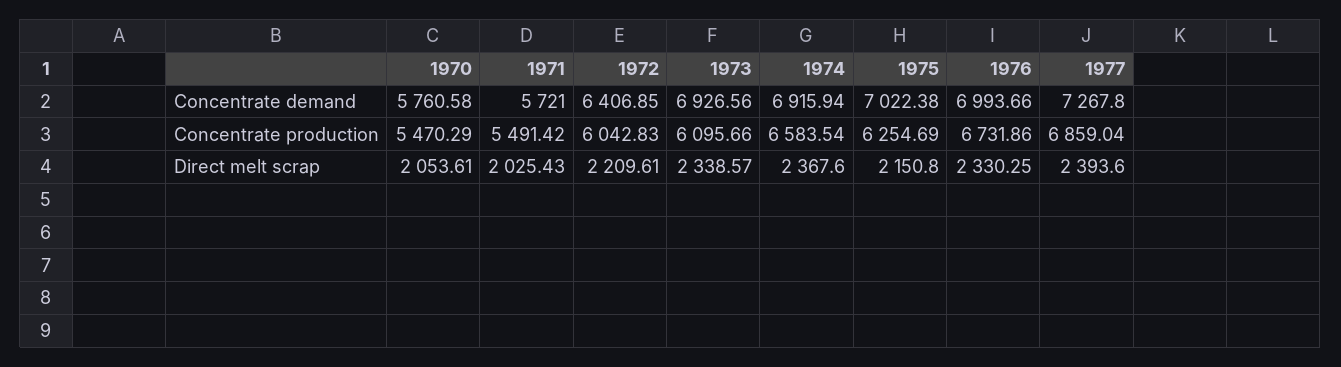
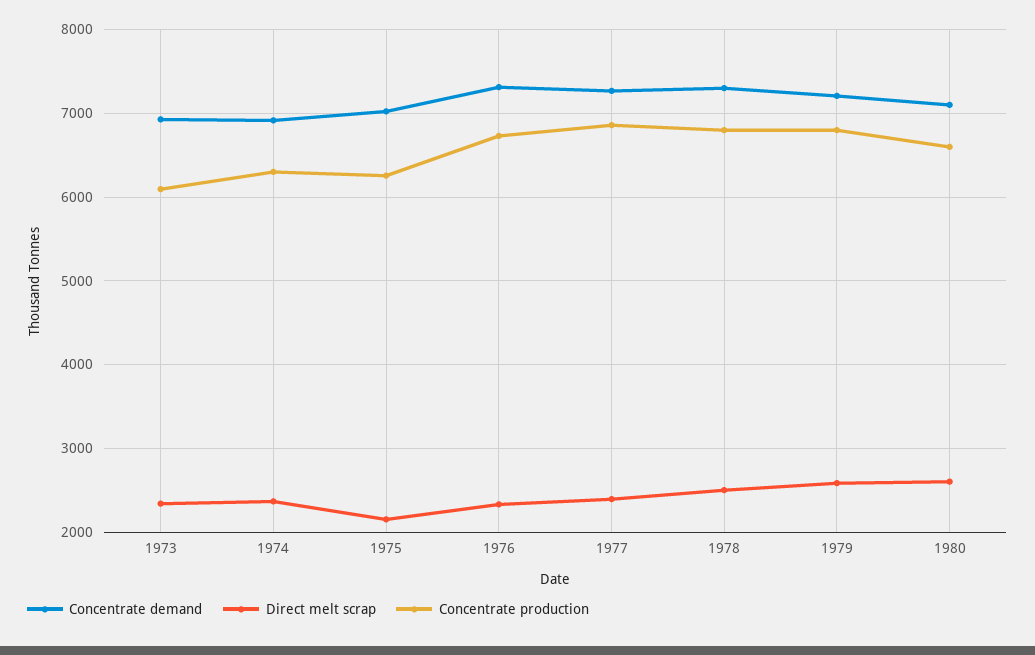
Concentrate demand, 1970: 5760.58 -> none
Concentrate demand, 1971: 5721 -> none
Concentrate demand, 1972: 6406.85 -> none
Concentrate demand, 1976: 6993.66 -> 7300
Concentrate production, 1970: 5470.29 -> none
Concentrate production, 1971: 5491.42 -> none
Concentrate production, 1972: 6042.83 -> none
Concentrate production, 1974: 6583.54 -> 6300
Direct melt scrap, 1970: 2053.61 -> none
Direct melt scrap, 1971: 2025.43 -> none
Direct melt scrap, 1972: 2209.61 -> none
Concentrate demand, 1978: none -> 7300
Direct melt scrap, 1978: none -> 2500
Concentrate production, 1978: none -> 6800
Concentrate demand, 1979: none -> 7200
Direct melt scrap, 1979: none -> 2600
Concentrate production, 1979: none -> 6800
Concentrate demand, 1980: none -> 7100
Direct melt scrap, 1980: none -> 2600
Concentrate production, 1980: none -> 6600

